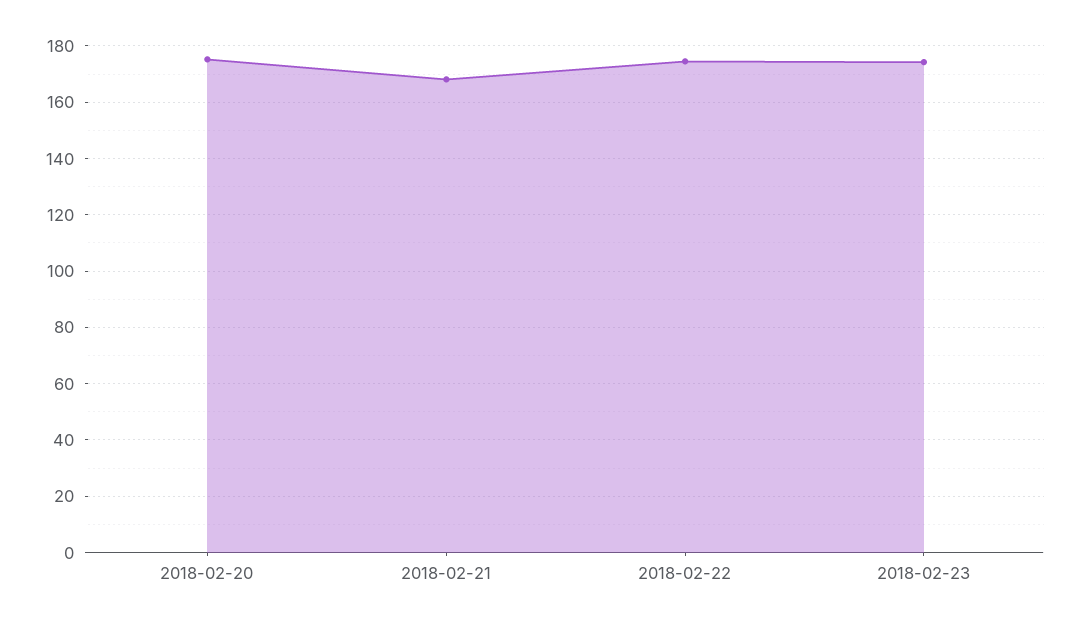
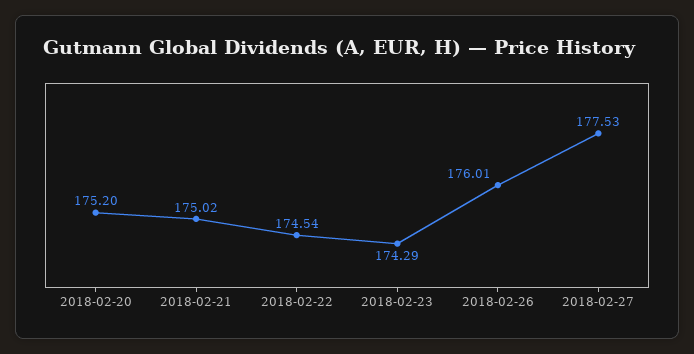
2018-02-21: 167.5 -> 175.02
2018-02-26: none -> 176.01
2018-02-27: none -> 177.53

